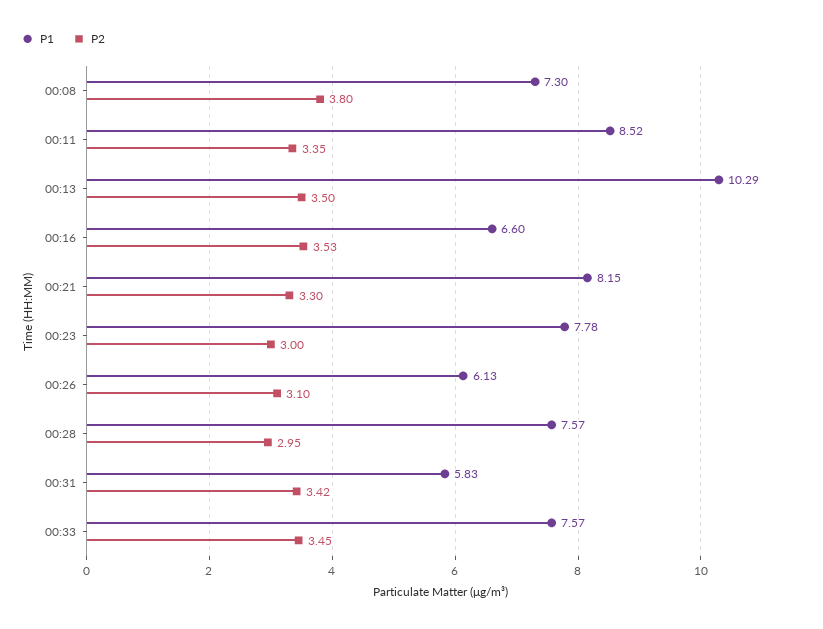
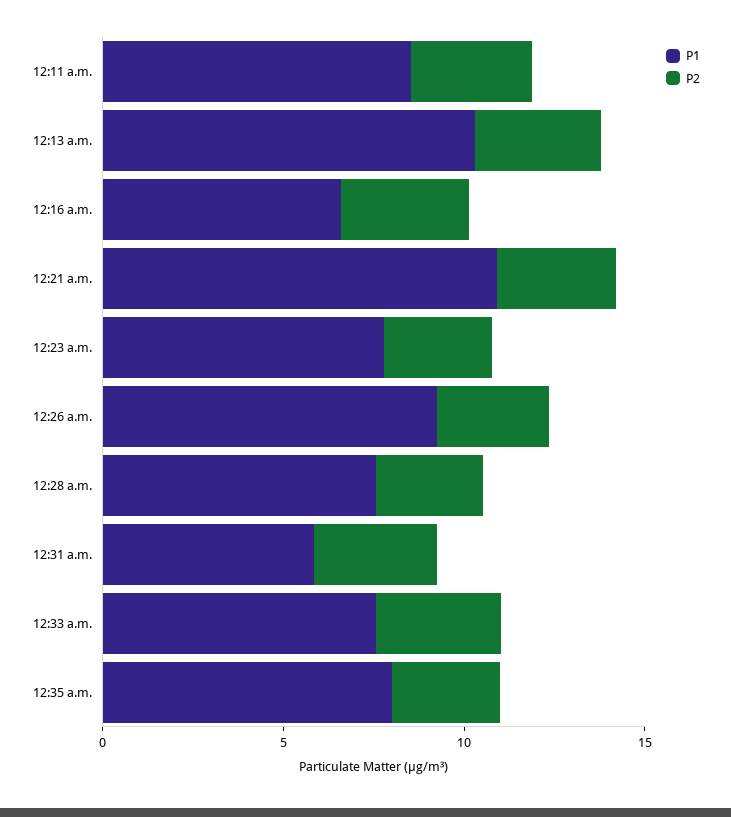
P1, 00:08: 7.3 -> none
P2, 00:08: 3.8 -> none
P1, 00:21: 8.15 -> 11
P1, 00:26: 6.13 -> 9
P1, 12:35 a.m.: none -> 8
P2, 12:35 a.m.: none -> 3

